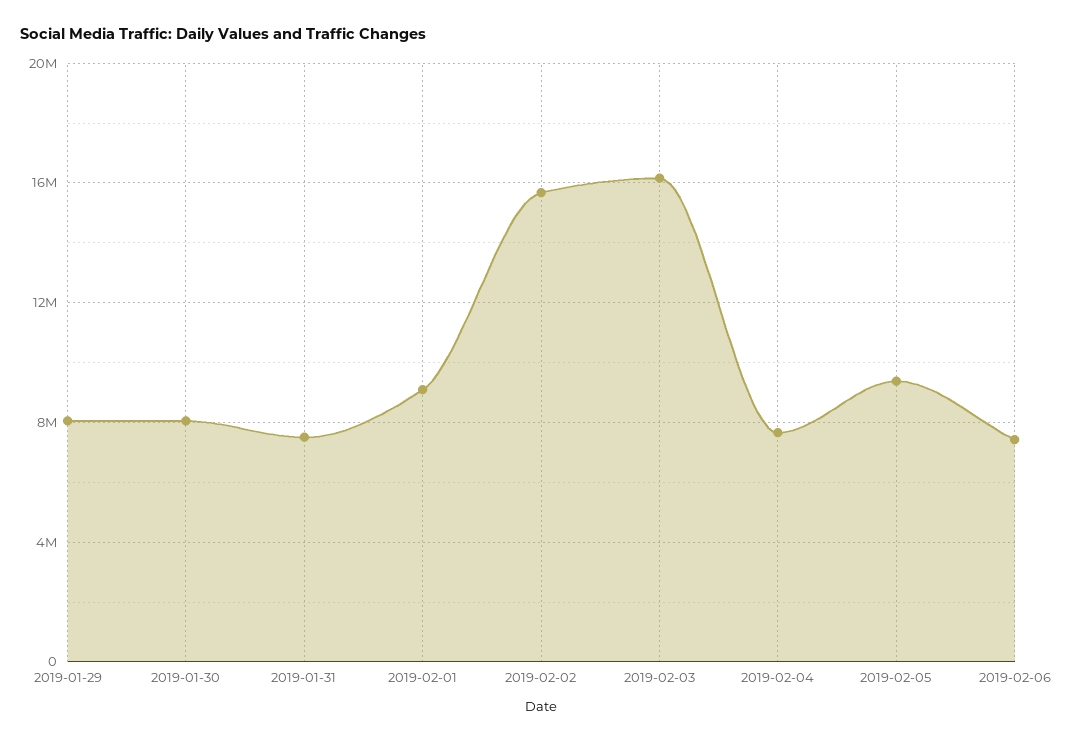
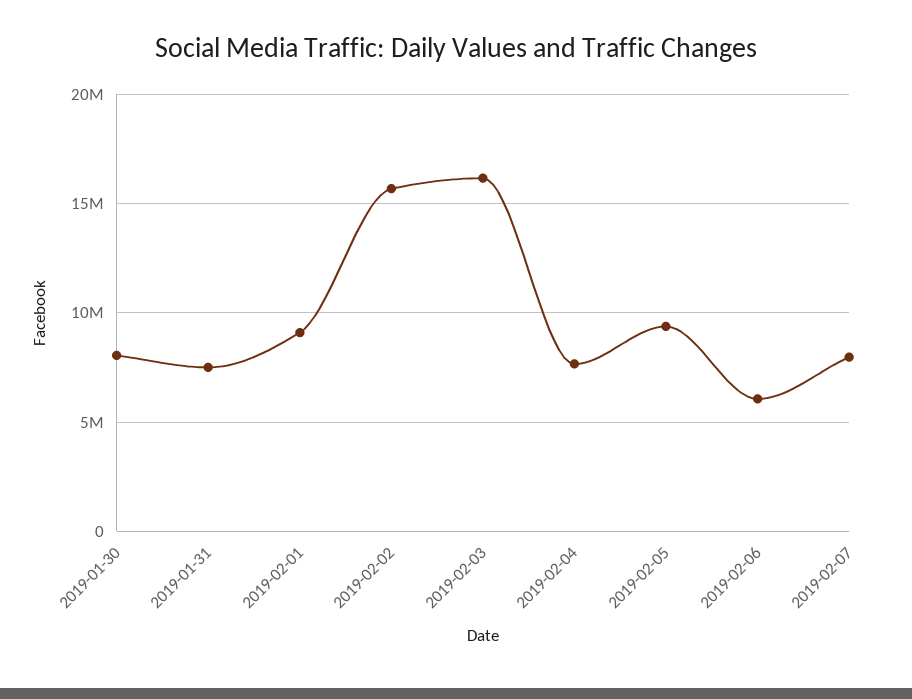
2019-01-29: 8000000 -> none
2019-02-06: 7500000 -> 6000000
2019-02-07: none -> 8000000

